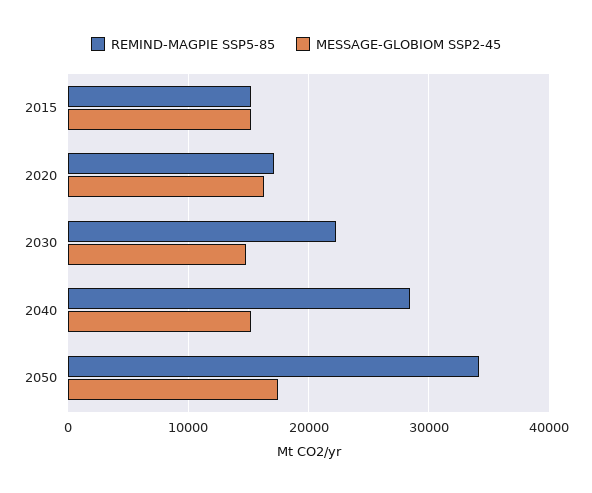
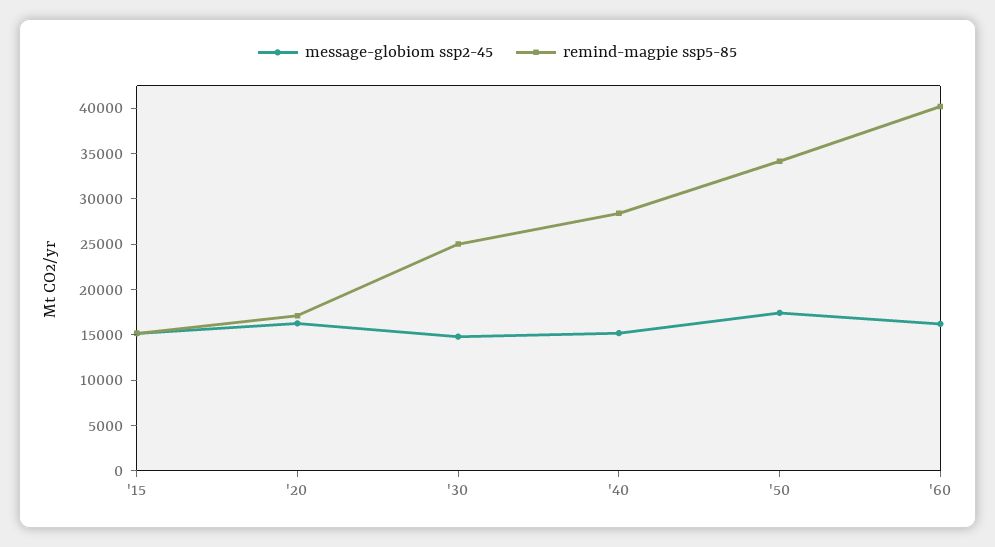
REMIND-MAGPIE SSP5-85, 2030: 22000 -> 25000
MESSAGE-GLOBIOM SSP2-45, '60: none -> 16000
REMIND-MAGPIE SSP5-85, '60: none -> 40000

